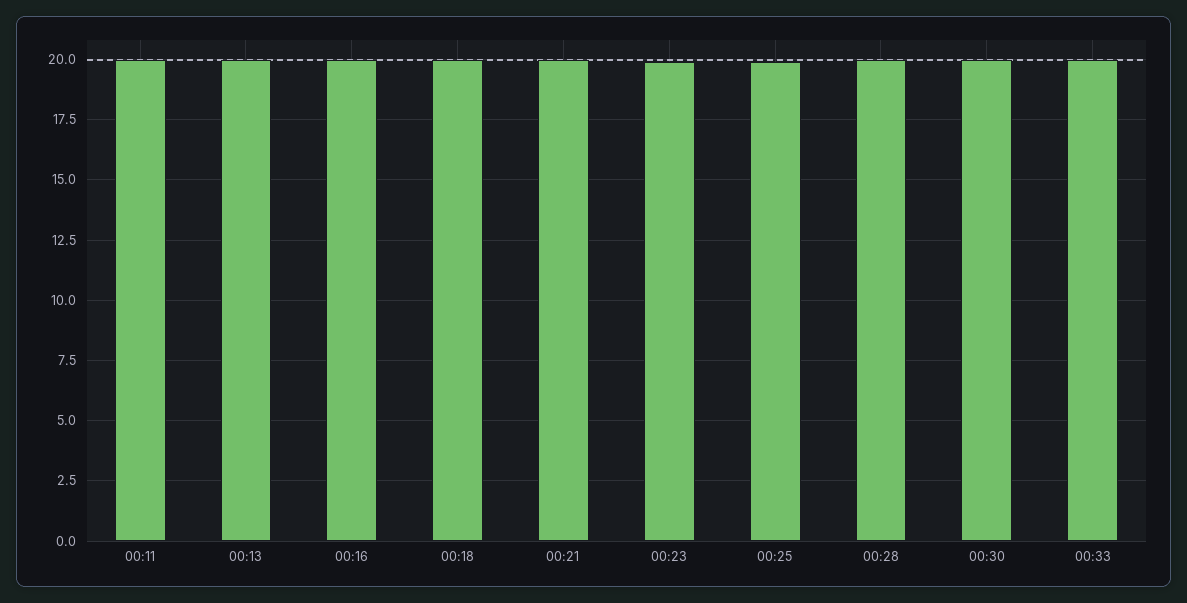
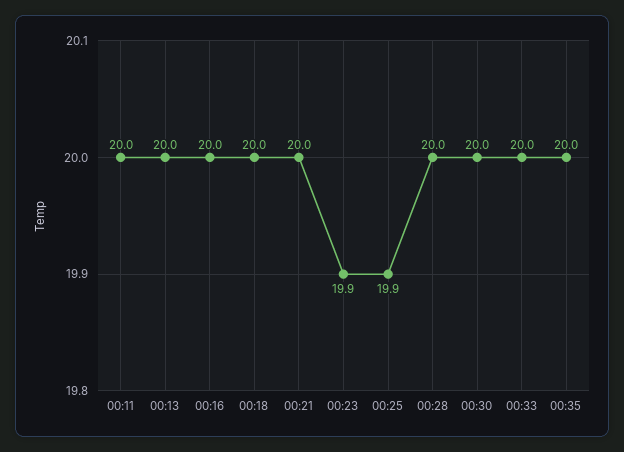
00:35: none -> 20

